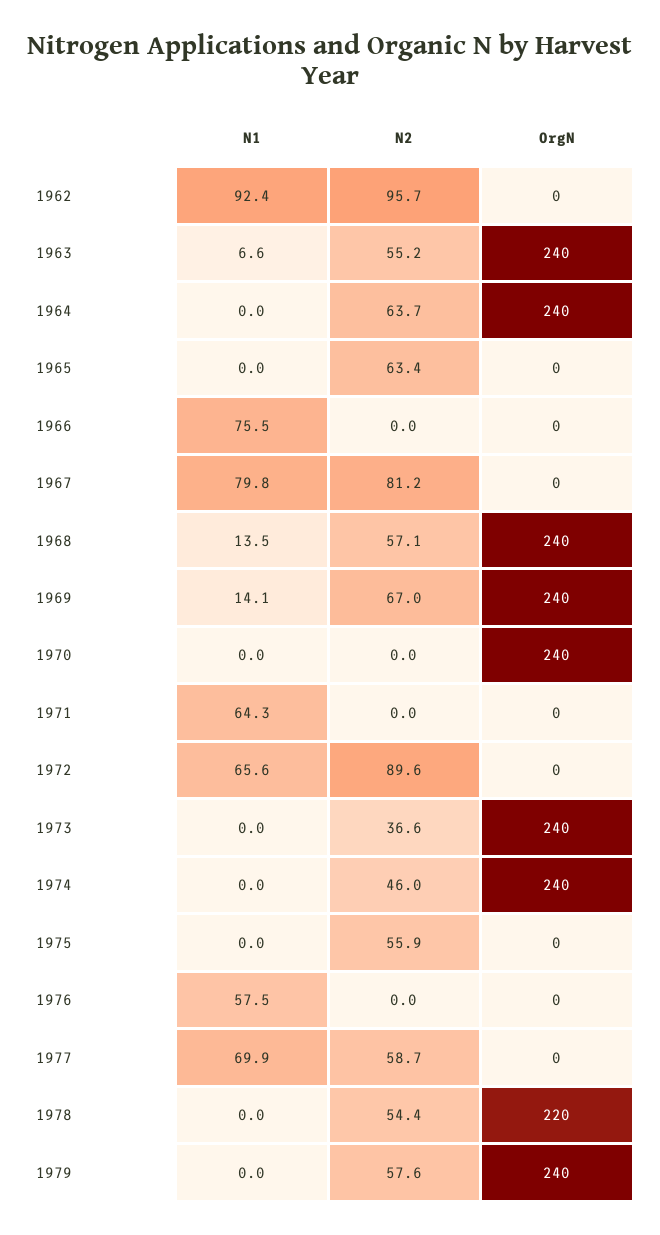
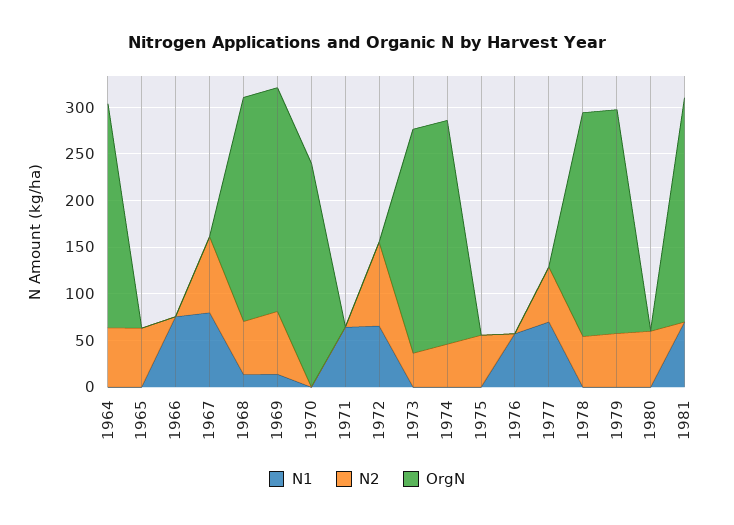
N1, 1962: 92.4 -> none
N2, 1962: 95.7 -> none
OrgN, 1962: 0 -> none
N1, 1963: 6.6 -> none
N2, 1963: 55.2 -> none
OrgN, 1963: 240 -> none
OrgN, 1978: 220 -> 240
N1, 1980: none -> 0
N2, 1980: none -> 60
OrgN, 1980: none -> 0
N1, 1981: none -> 70
N2, 1981: none -> 0
OrgN, 1981: none -> 240

